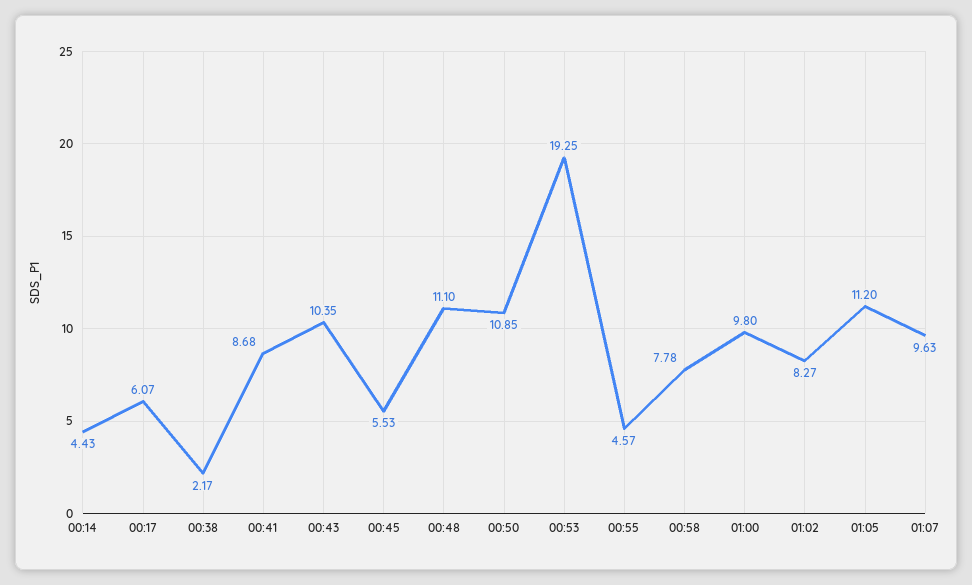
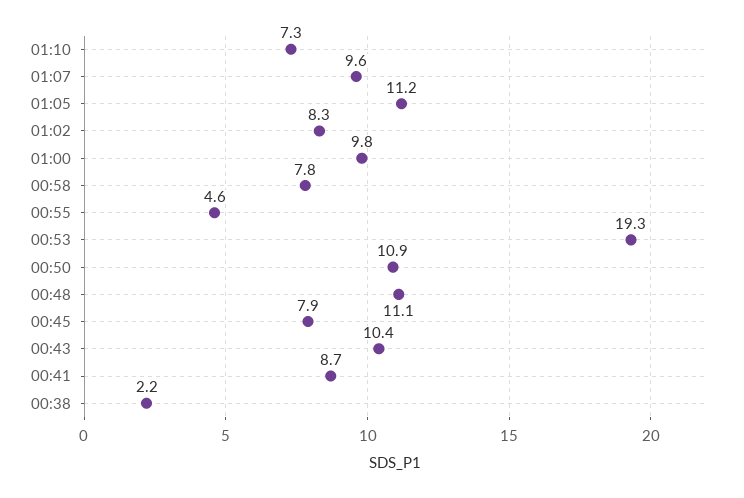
00:14: 4.43 -> none
00:17: 6.07 -> none
00:45: 5.53 -> 7.9
01:10: none -> 7.3

